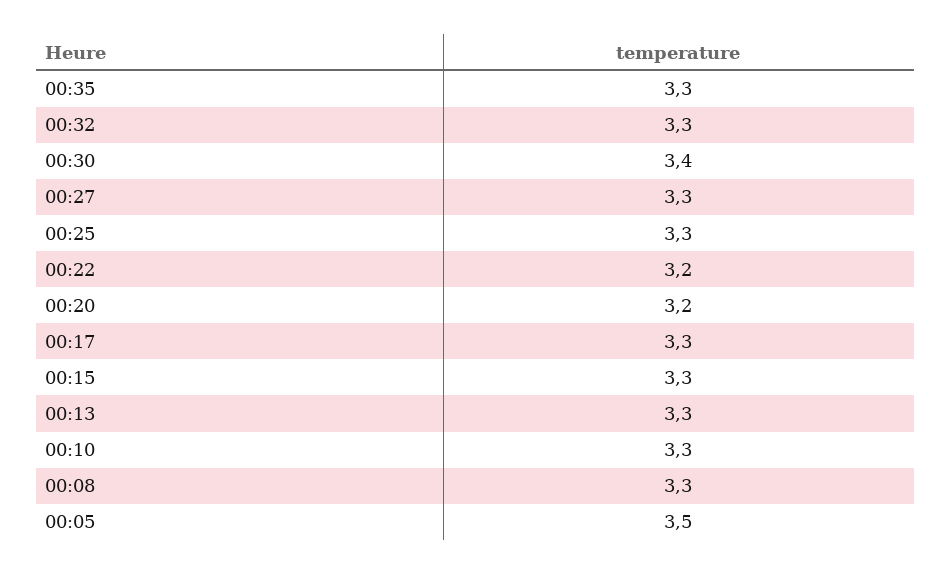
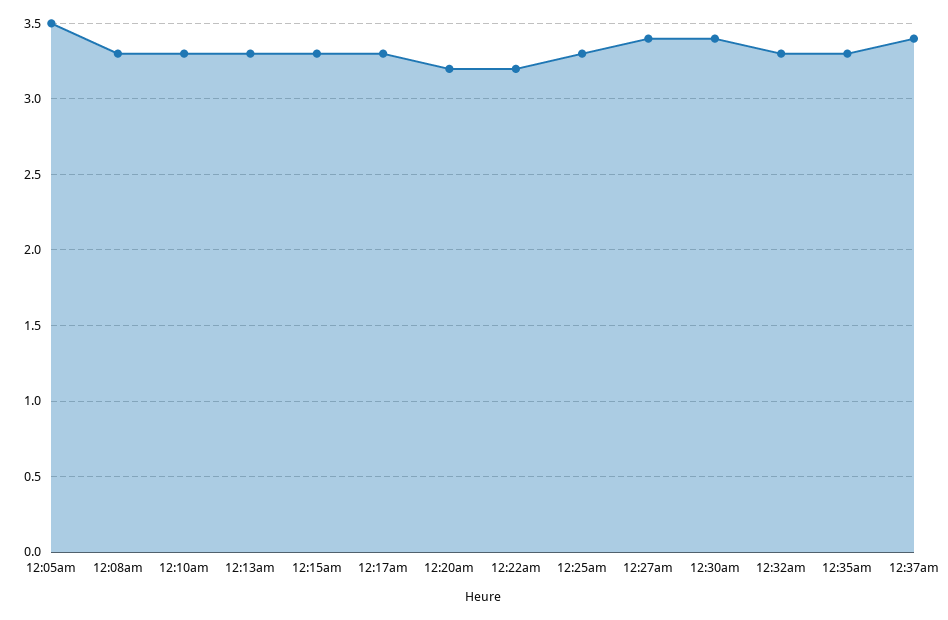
00:27: 3.3 -> 3.4
12:37am: none -> 3.4

